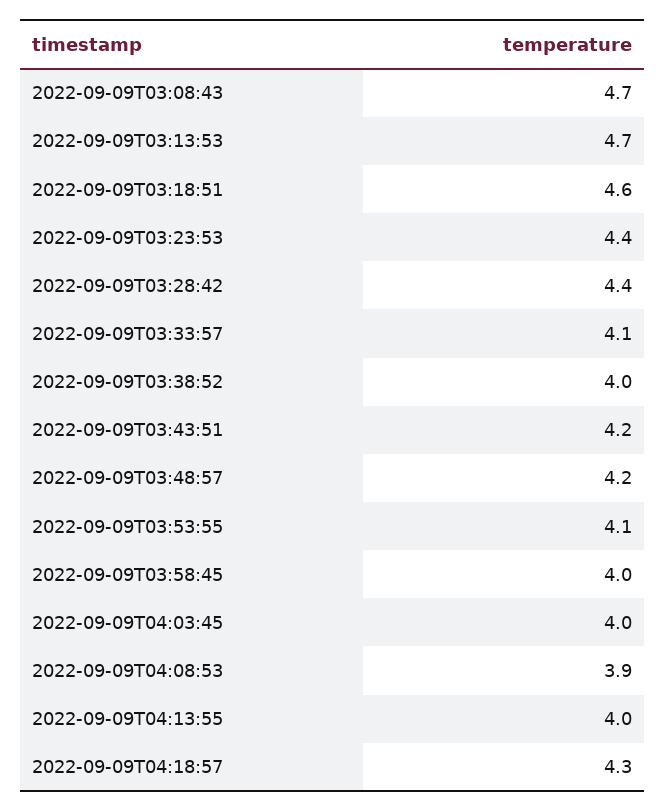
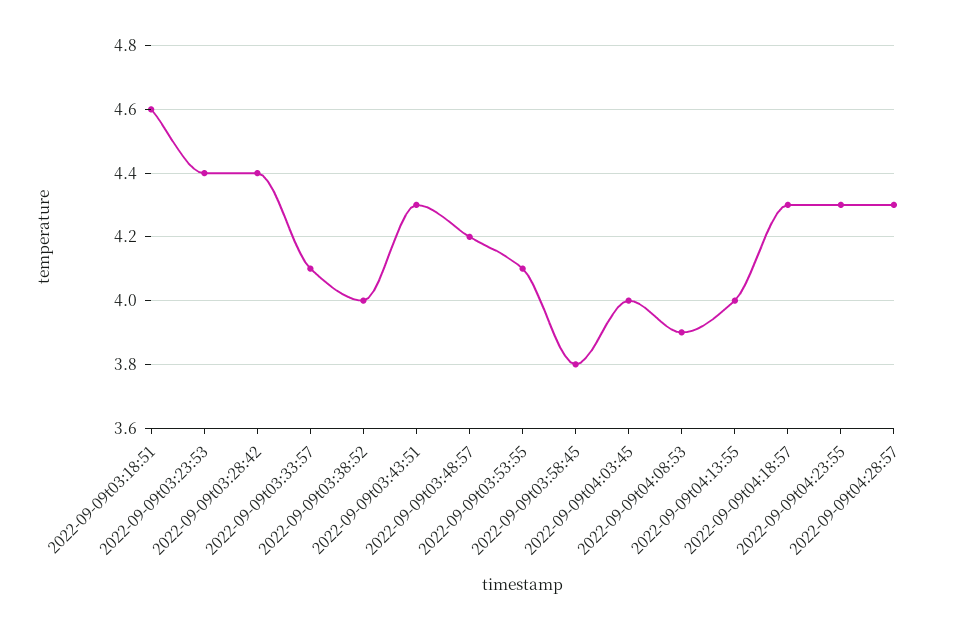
2022-09-09T03:08:43: 4.7 -> none
2022-09-09T03:13:53: 4.7 -> none
2022-09-09T03:43:51: 4.2 -> 4.3
2022-09-09T03:58:45: 4 -> 3.8
2022-09-09t04:23:55: none -> 4.3
2022-09-09t04:28:57: none -> 4.3

